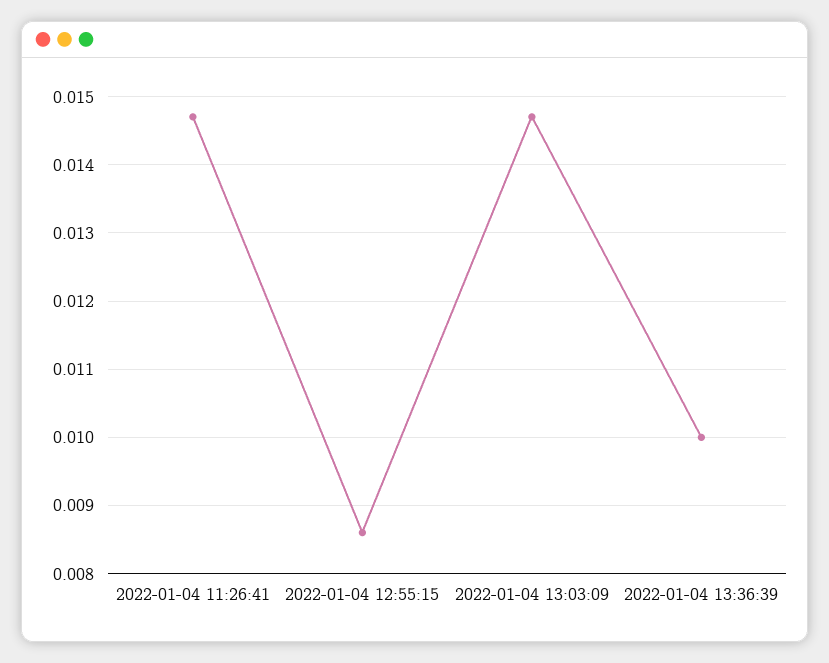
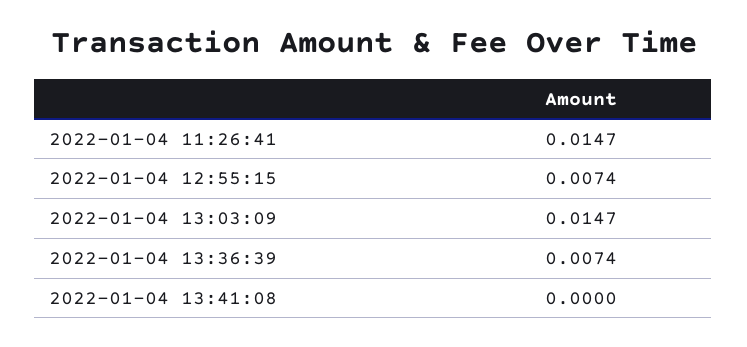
2022-01-04 12:55:15: 0.0086 -> 0.0074
2022-01-04 13:36:39: 0.01 -> 0.0074
2022-01-04 13:41:08: none -> 0

